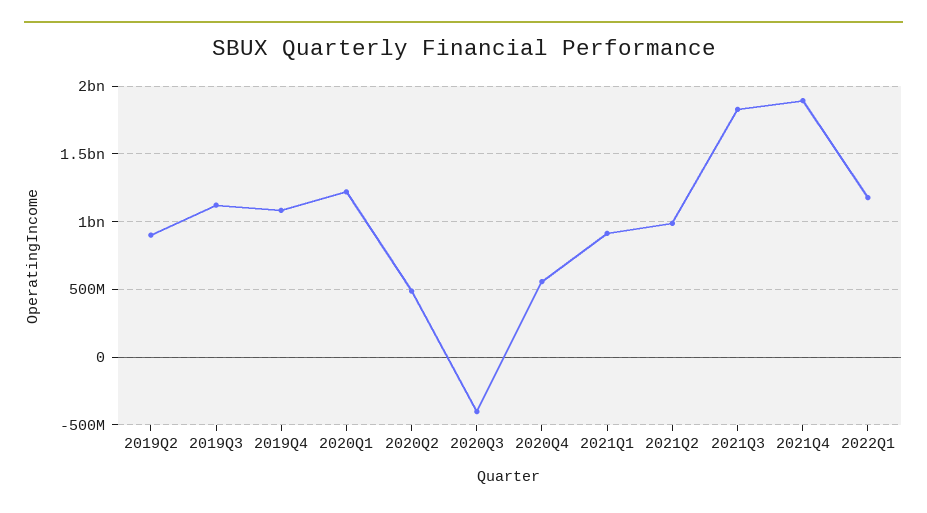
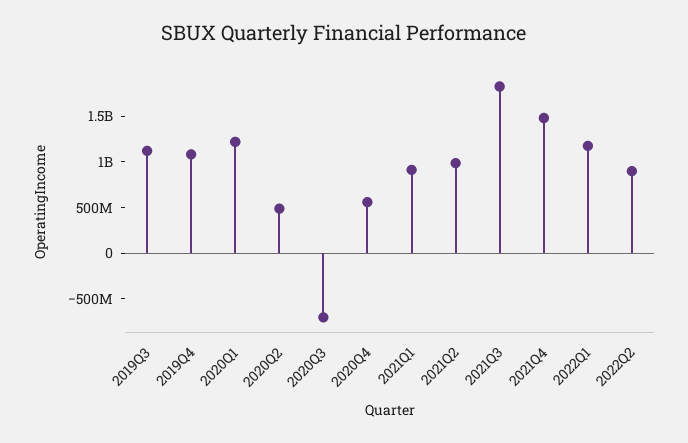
2019Q2: 900000000 -> none
2020Q3: -400000000 -> -700000000
2021Q4: 1900000000 -> 1500000000
2022Q2: none -> 900000000

